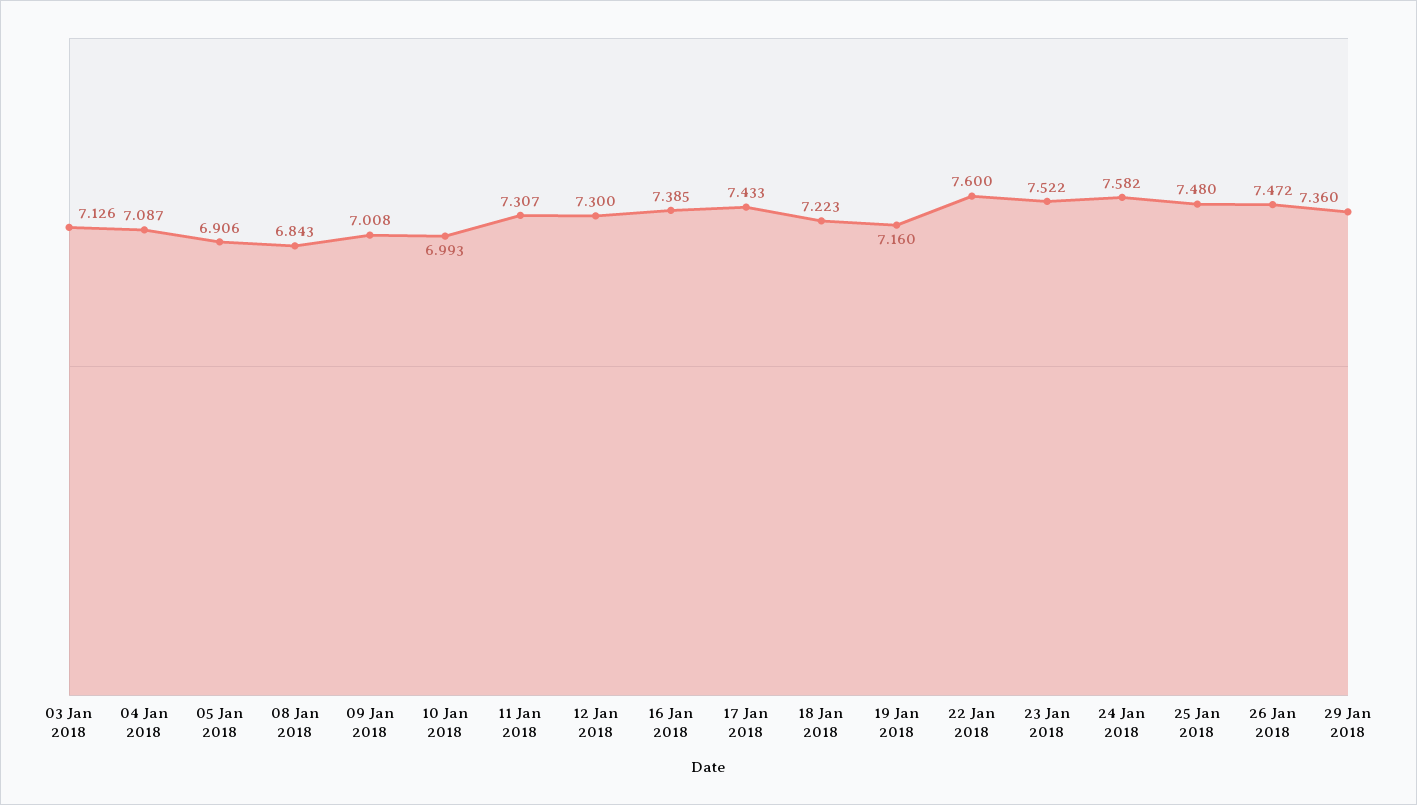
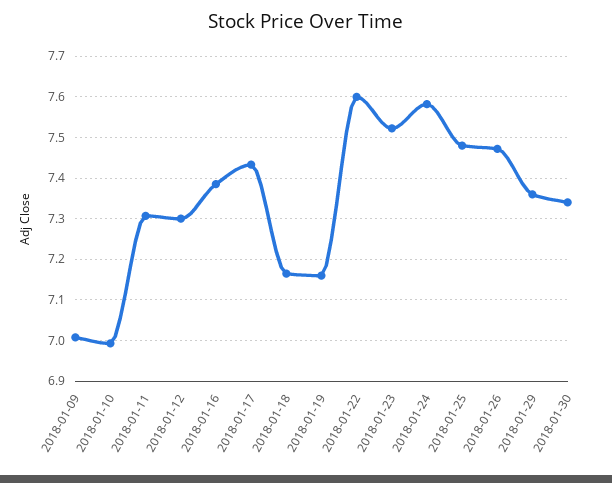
03 Jan 2018: 7.126 -> none
04 Jan 2018: 7.087 -> none
05 Jan 2018: 6.906 -> none
08 Jan 2018: 6.843 -> none
18 Jan 2018: 7.223 -> 7.16
2018-01-30: none -> 7.34

